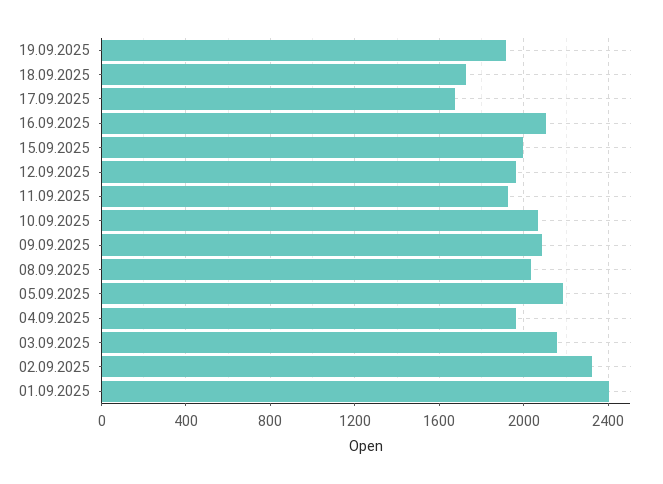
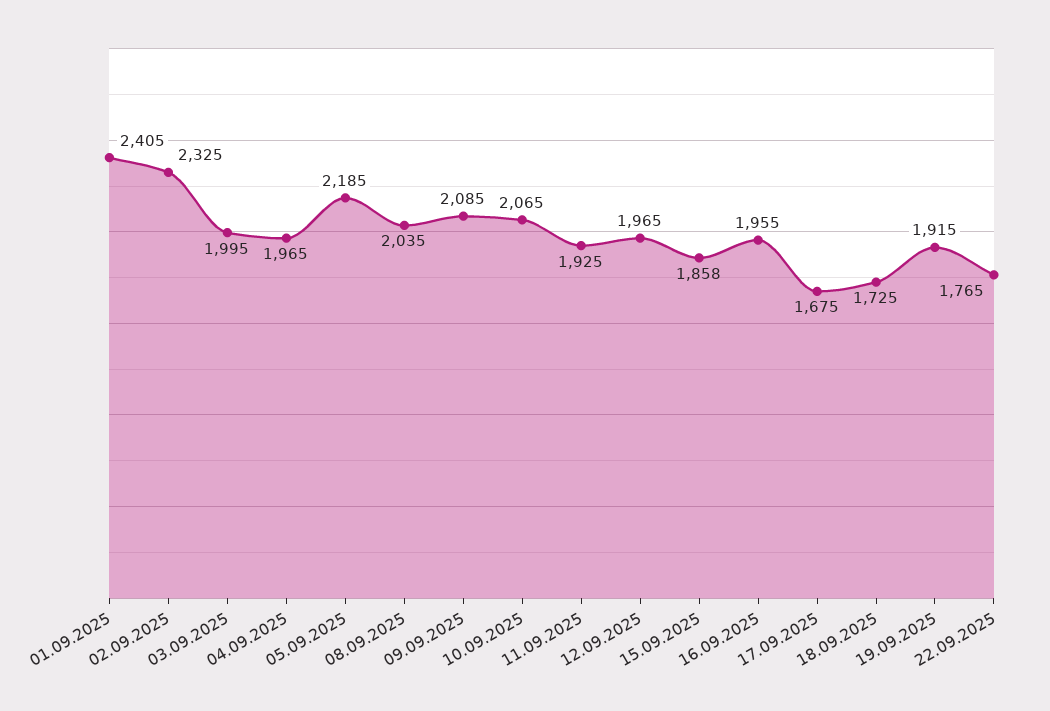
16.09.2025: 2100 -> 1955
15.09.2025: 2000 -> 1858
03.09.2025: 2150 -> 1995
22.09.2025: none -> 1765

